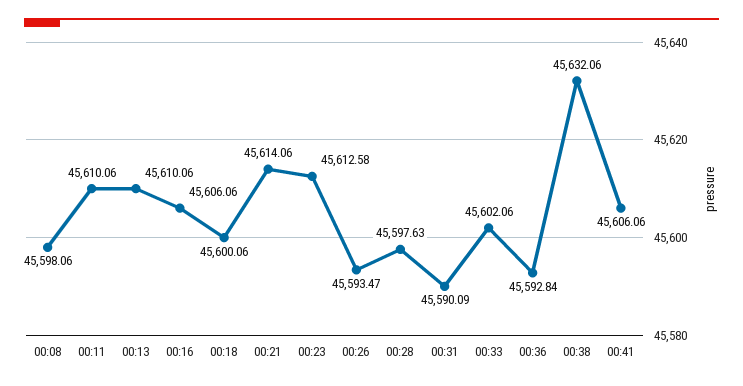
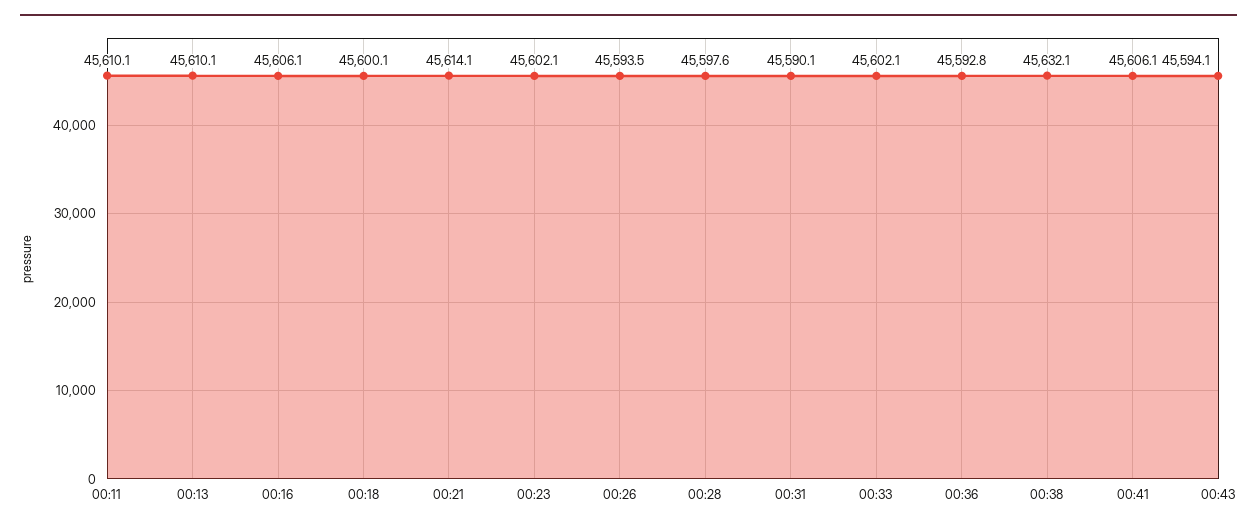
00:08: 45598.06 -> none
00:23: 45612.58 -> 45602.1
00:43: none -> 45594.1

